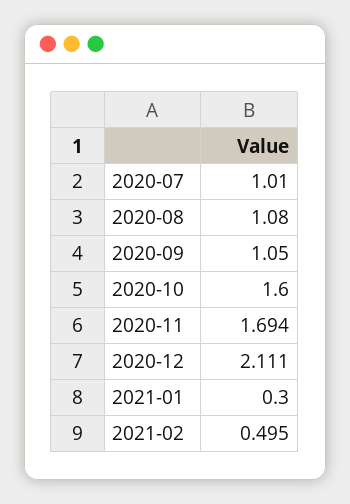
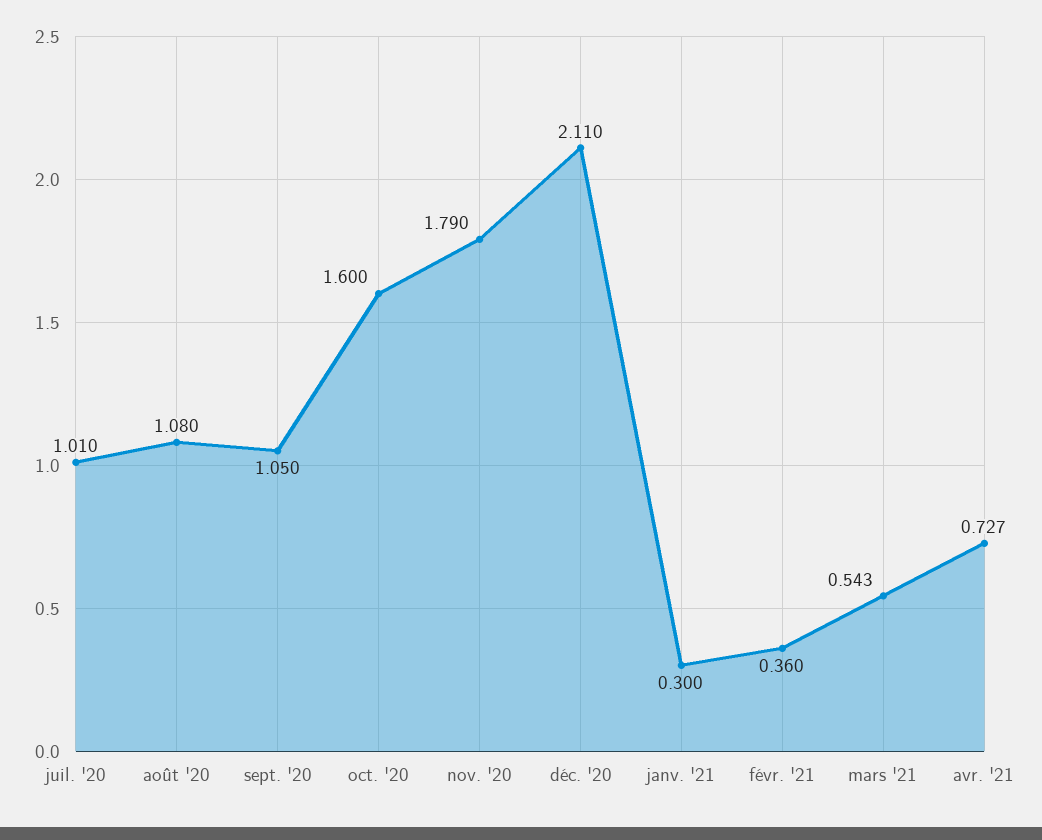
2020-11: 1.694 -> 1.79
2020-12: 2.111 -> 2.11
2021-02: 0.495 -> 0.36
mars '21: none -> 0.543
avr. '21: none -> 0.727

